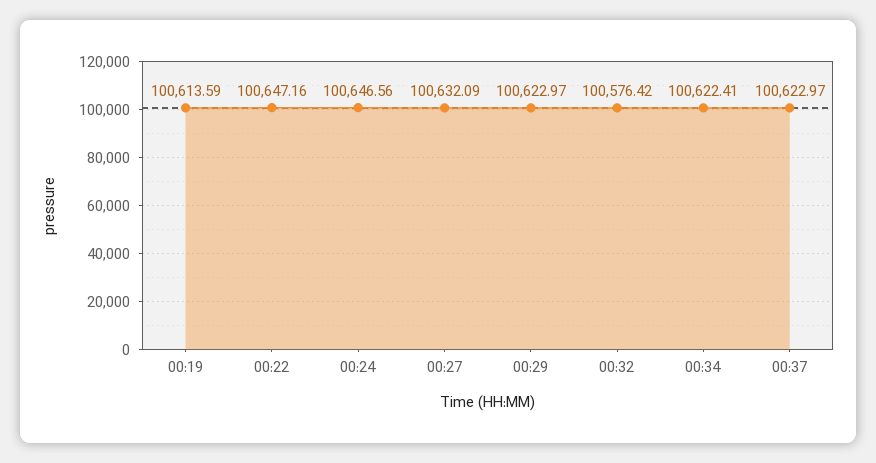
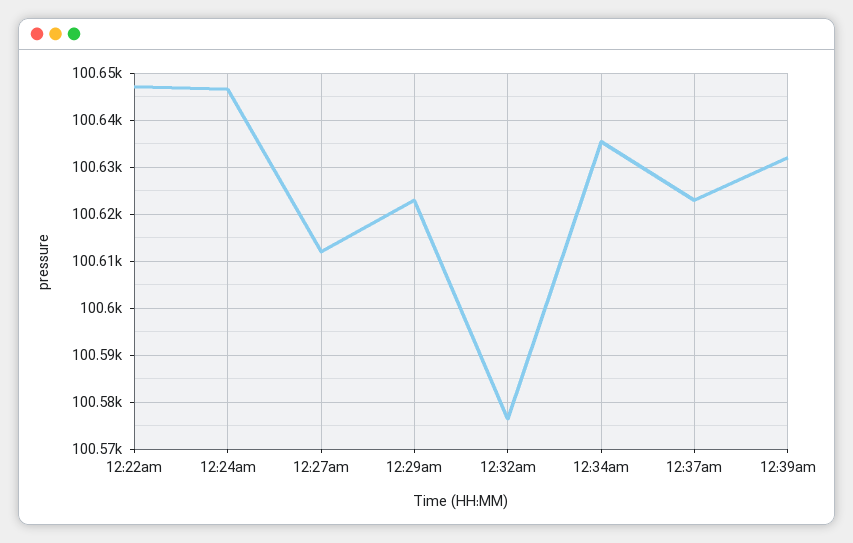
00:19: 100613.59 -> none
00:27: 100632.09 -> 100612
00:34: 100622.41 -> 100636
12:39am: none -> 100632

